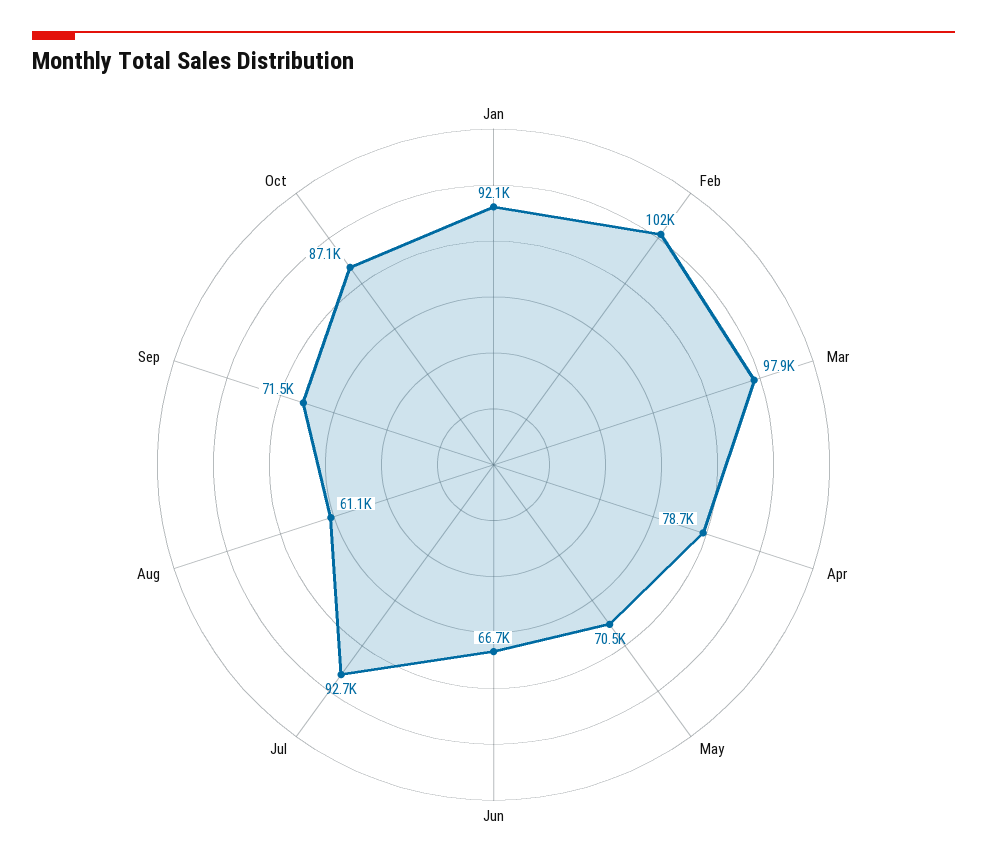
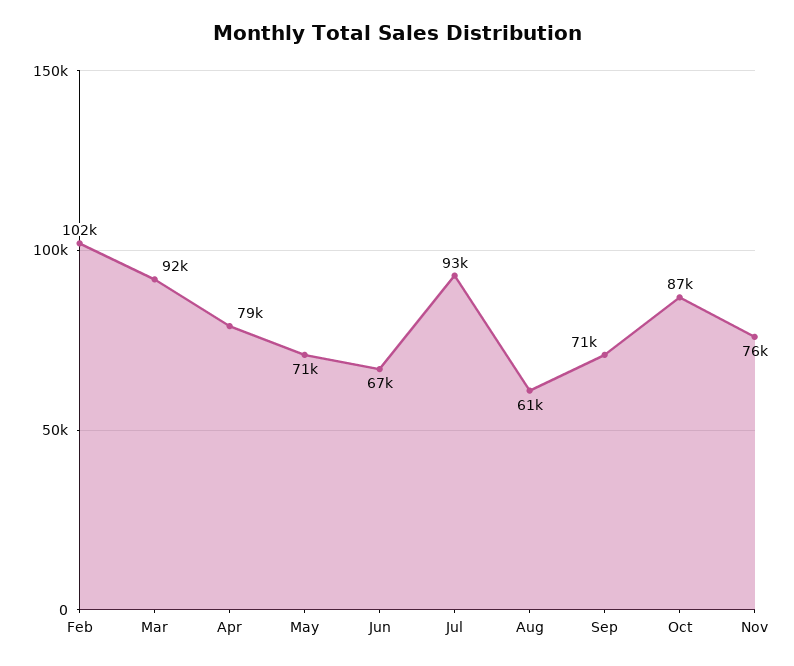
Jan: 92100 -> none
Mar: 97900 -> 92000
Nov: none -> 76000

